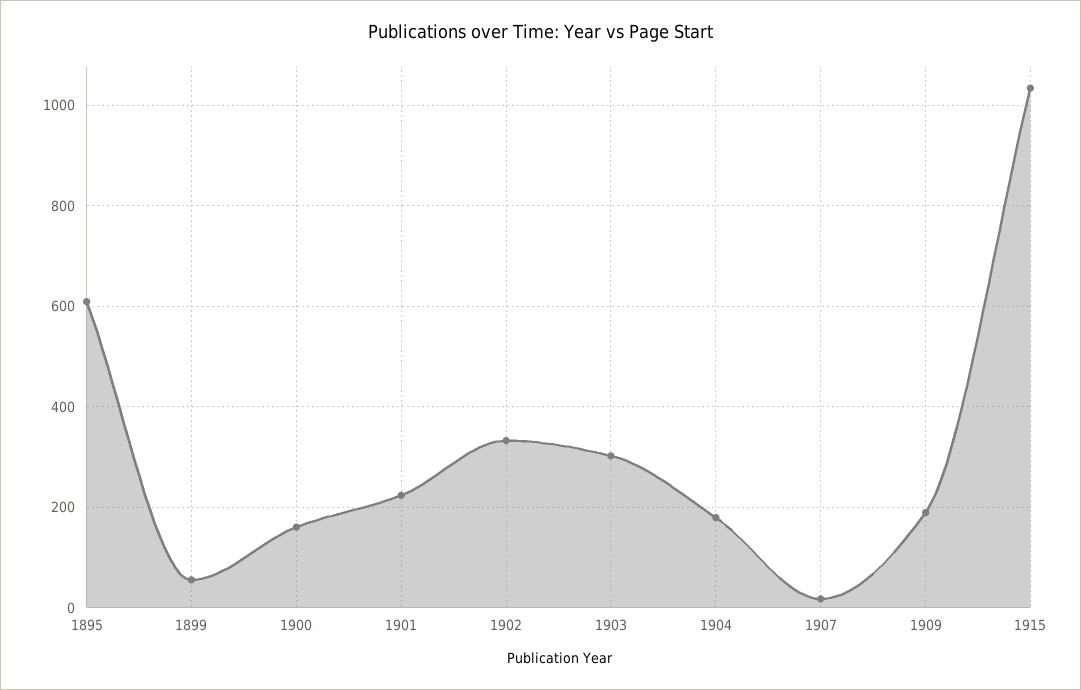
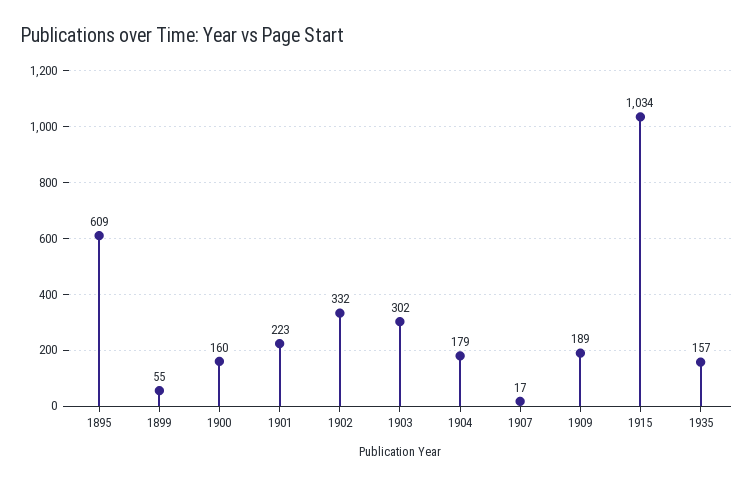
1935: none -> 157

